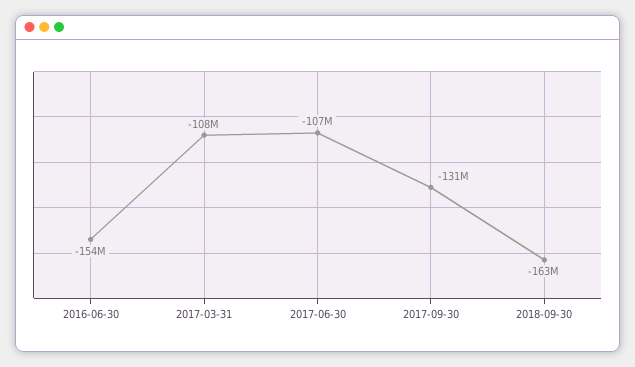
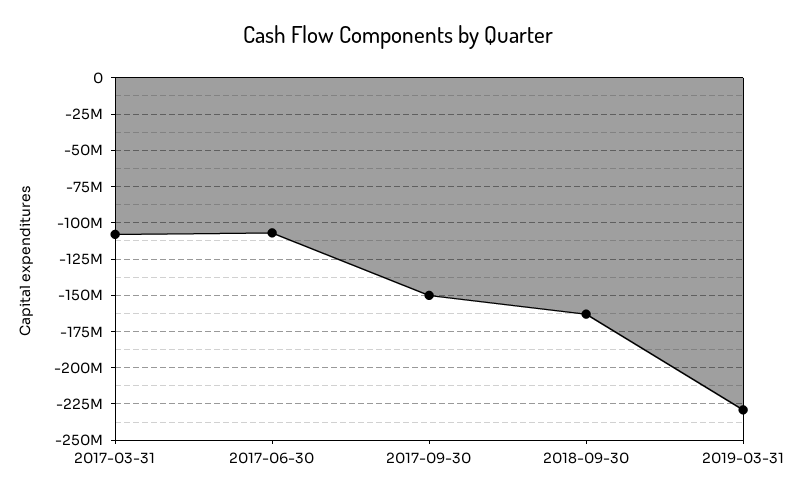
2016-06-30: -154000000 -> none
2017-09-30: -131000000 -> -150000000
2019-03-31: none -> -230000000

